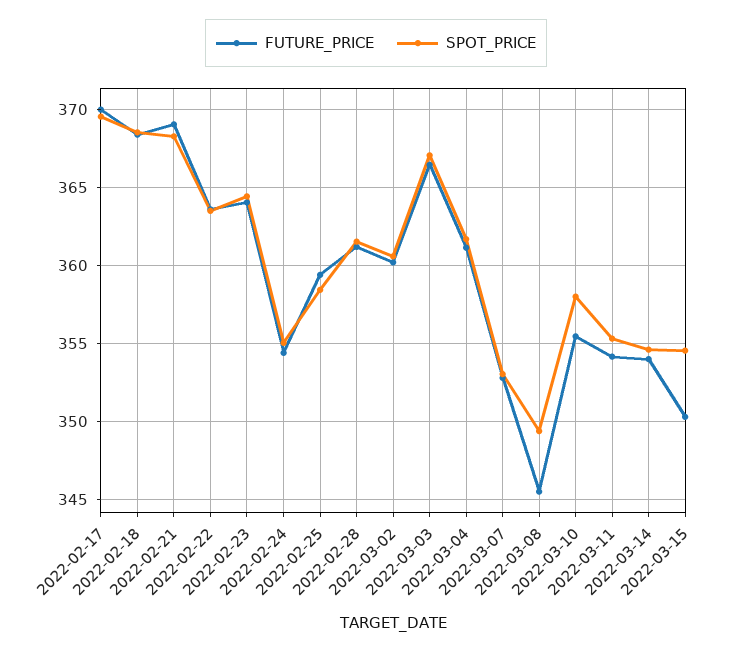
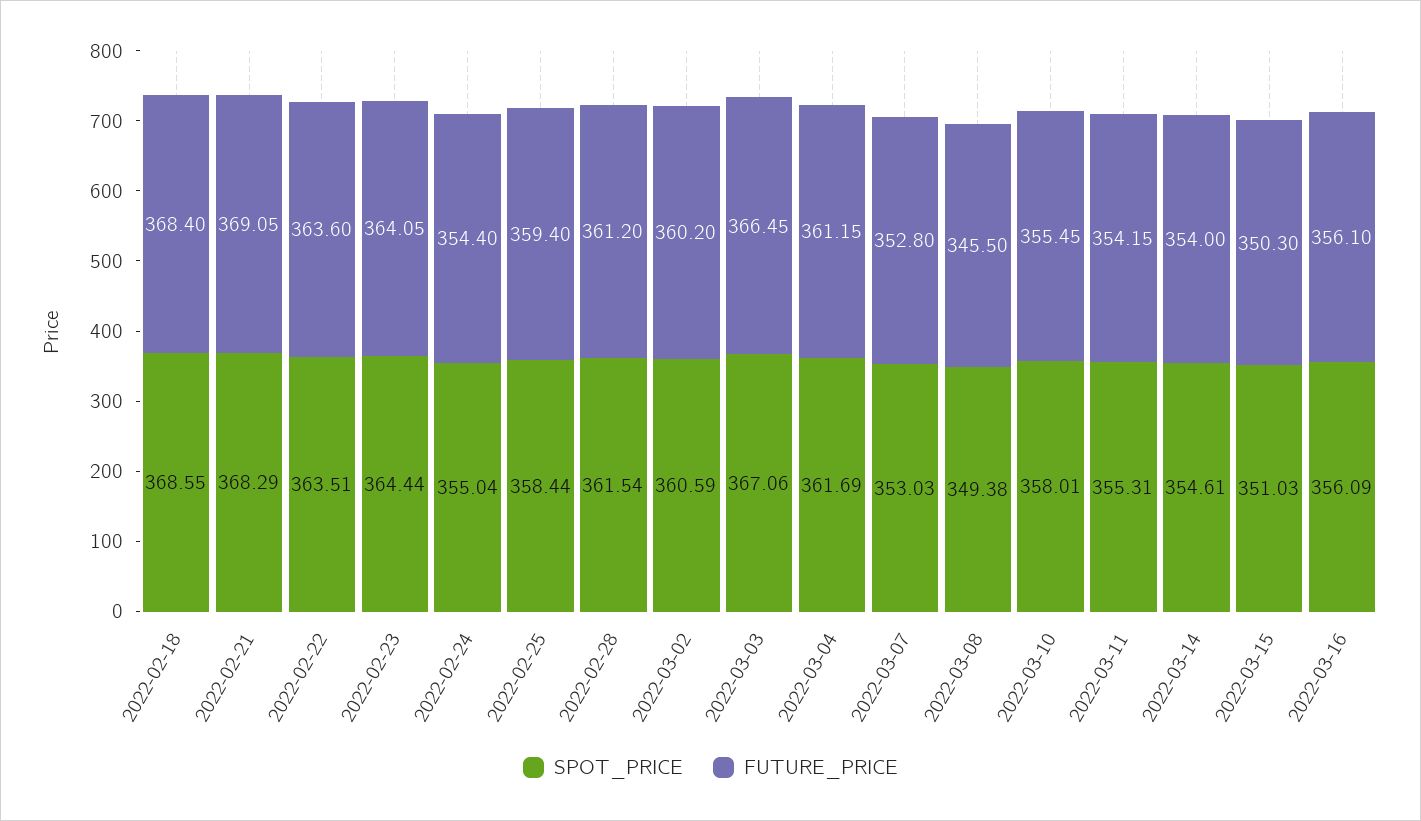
FUTURE_PRICE, 2022-02-17: 370 -> none
SPOT_PRICE, 2022-02-17: 369.5 -> none
SPOT_PRICE, 2022-03-15: 354.5 -> 351.03
SPOT_PRICE, 2022-03-16: none -> 356.09
FUTURE_PRICE, 2022-03-16: none -> 356.1

